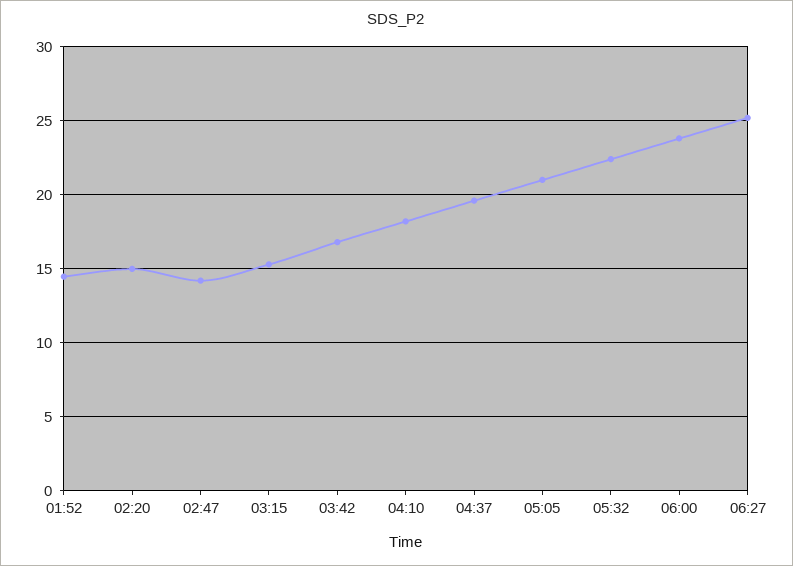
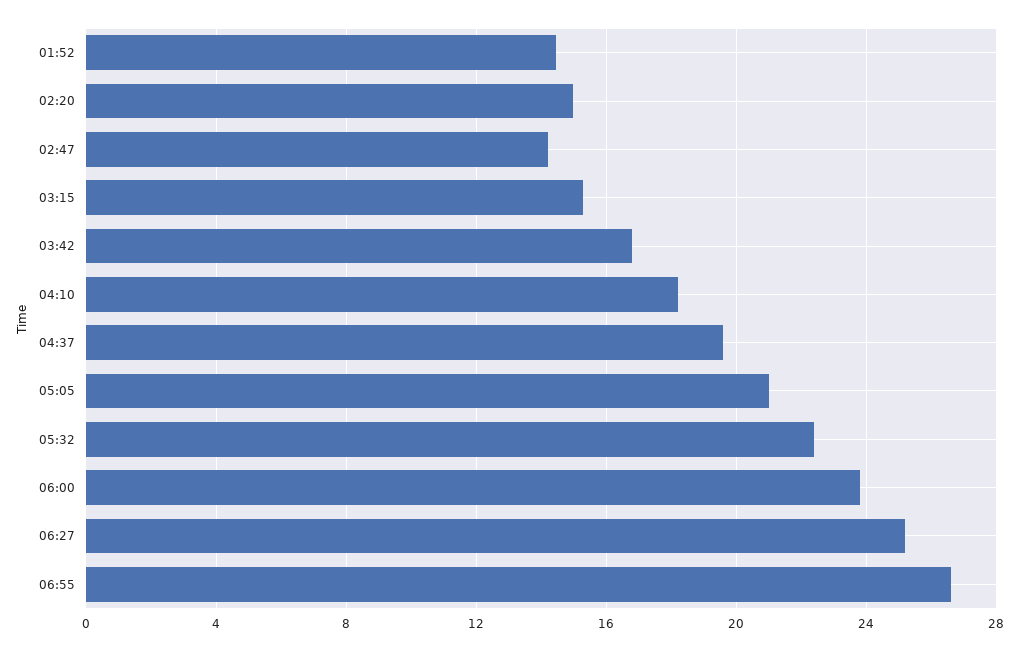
06:55: none -> 26.5

